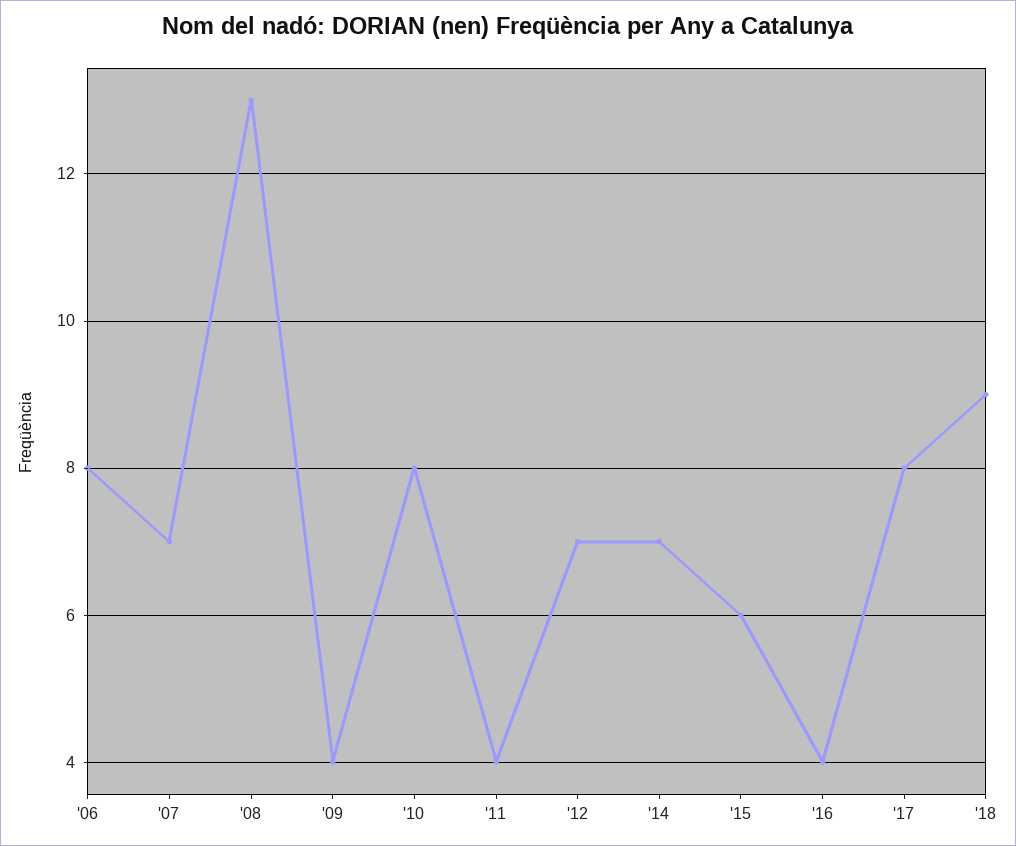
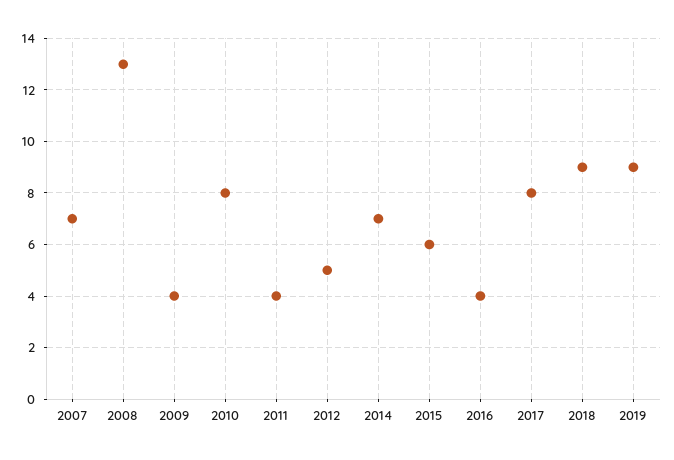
'06: 8 -> none
'12: 7 -> 5
2019: none -> 9

